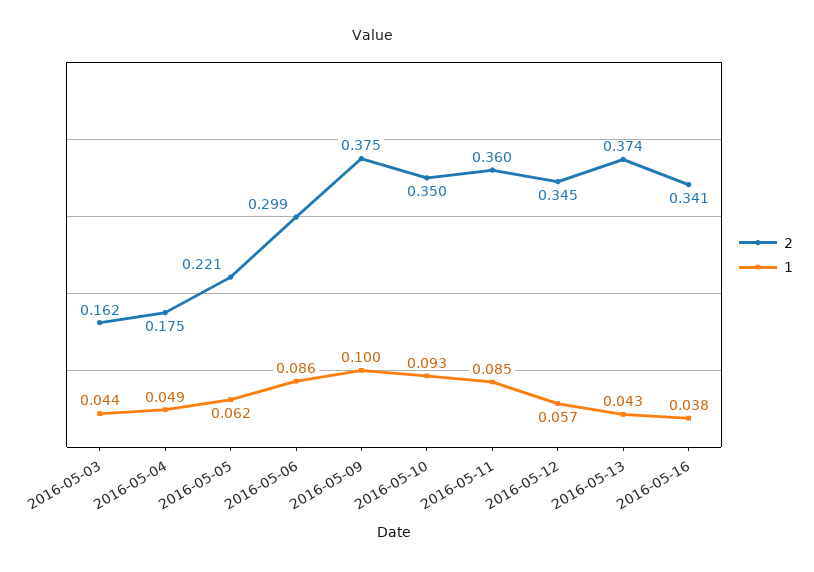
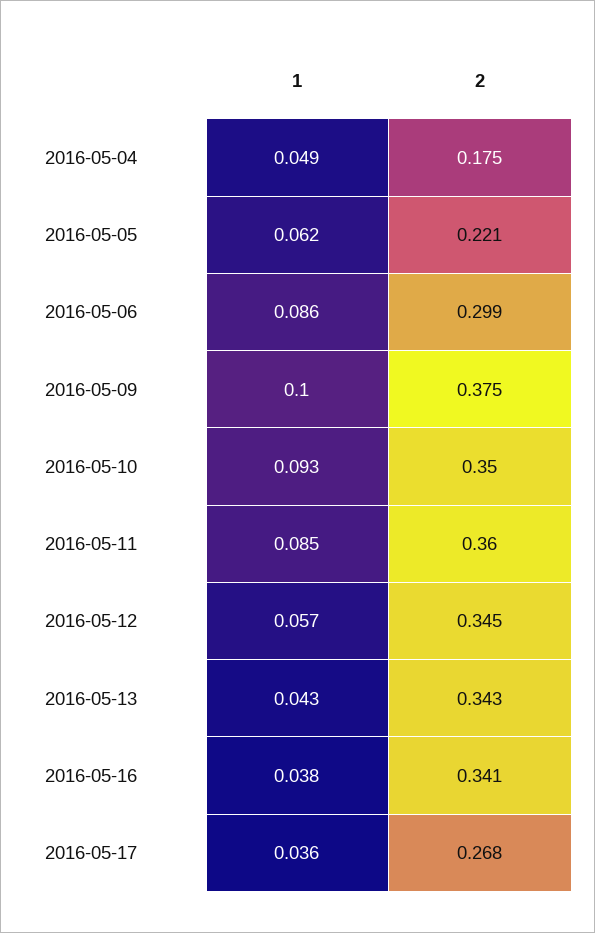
2, 2016-05-03: 0.162 -> none
1, 2016-05-03: 0.044 -> none
2, 2016-05-13: 0.374 -> 0.343
1, 2016-05-17: none -> 0.036
2, 2016-05-17: none -> 0.268

